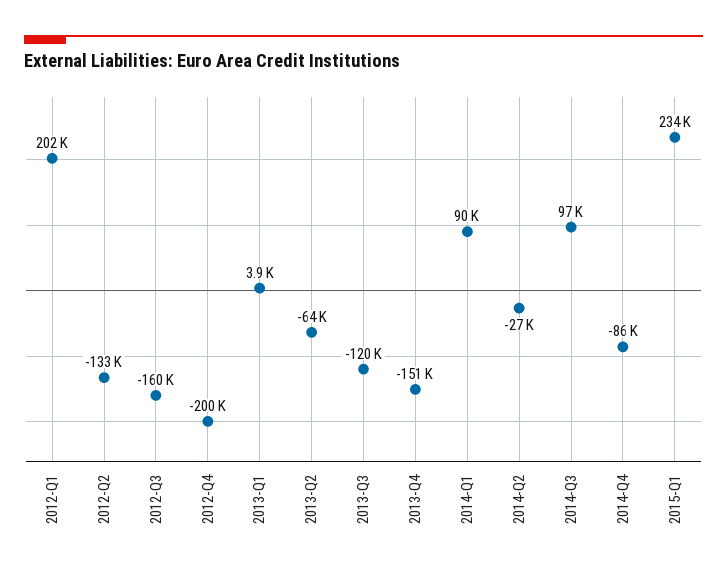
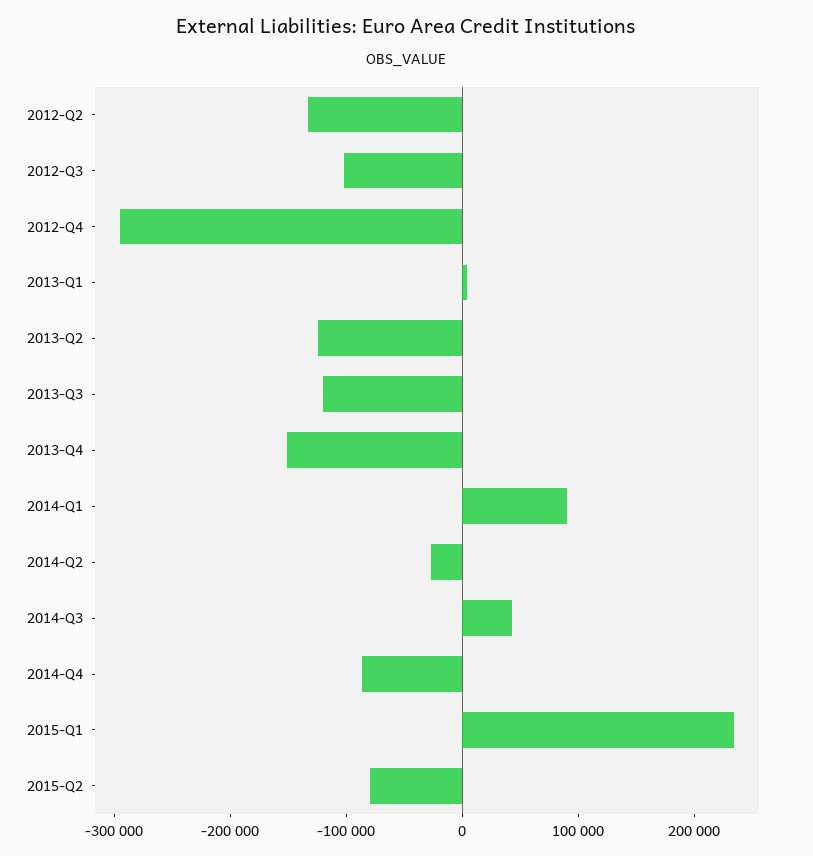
2012-Q1: 202000 -> none
2012-Q3: -160000 -> -100000
2012-Q4: -200000 -> -300000
2013-Q2: -64000 -> -120000
2014-Q3: 97000 -> 40000
2015-Q2: none -> -80000

